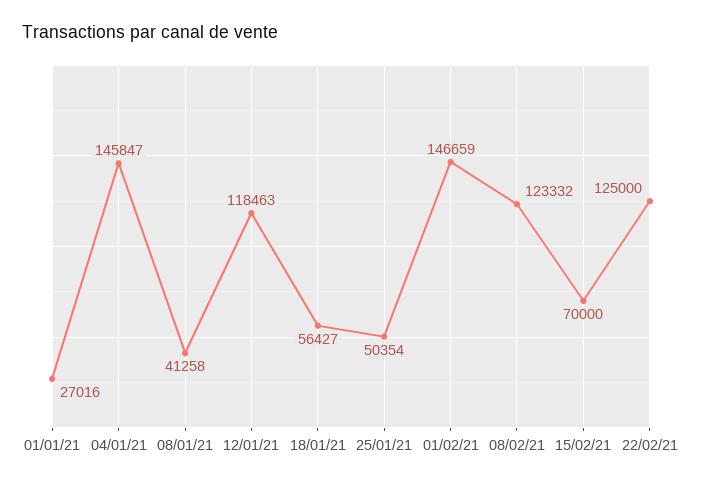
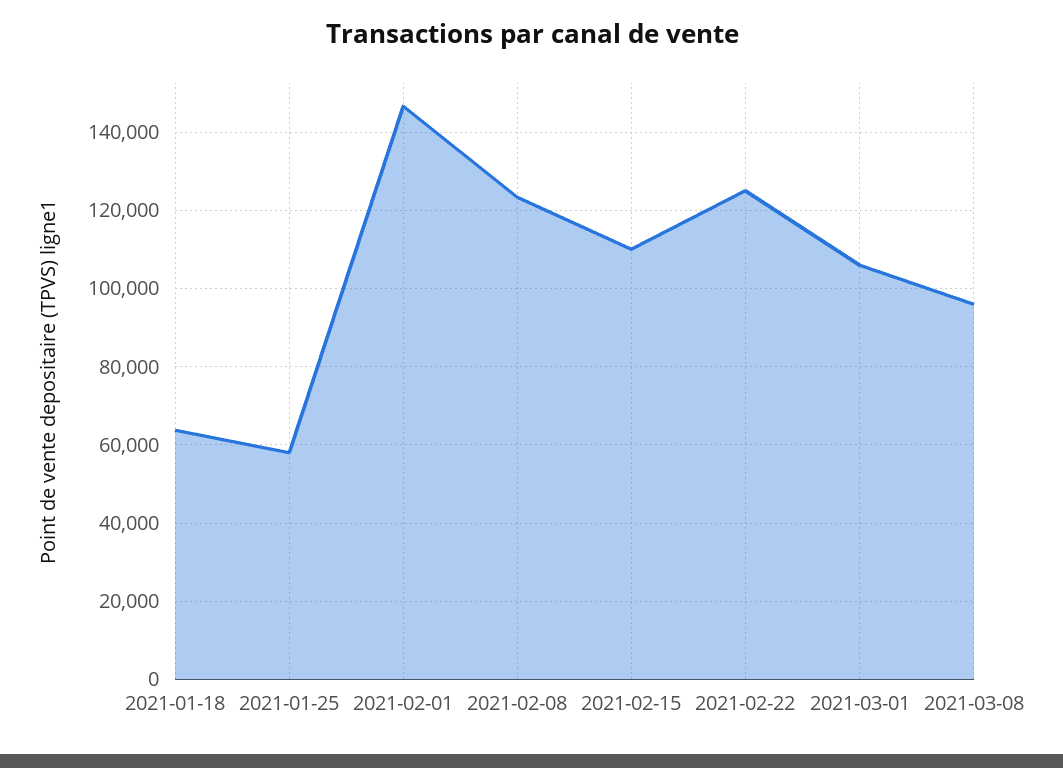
01/01/21: 27016 -> none
04/01/21: 145847 -> none
08/01/21: 41258 -> none
12/01/21: 118463 -> none
18/01/21: 56427 -> 64000
25/01/21: 50354 -> 58000
15/02/21: 70000 -> 110000
2021-03-01: none -> 106000
2021-03-08: none -> 96000

